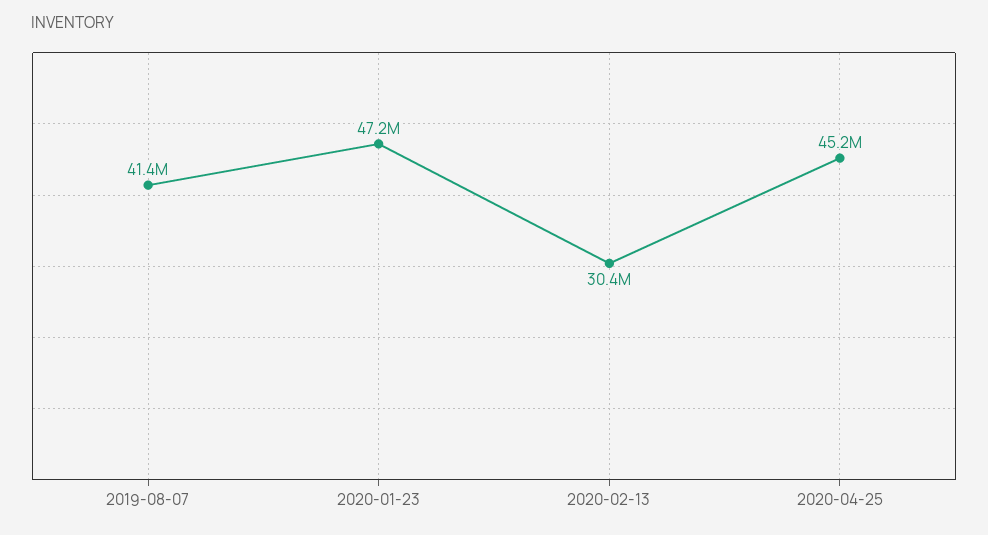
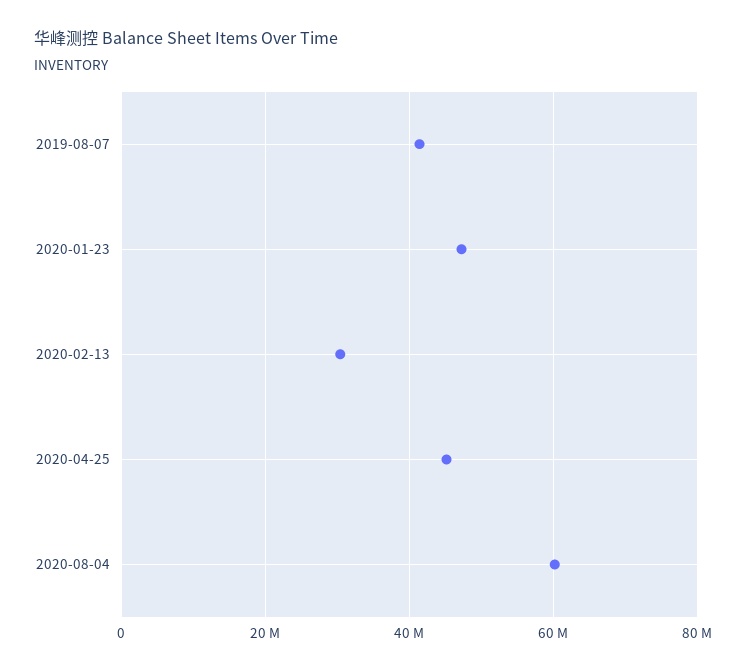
2020-08-04: none -> 60000000

